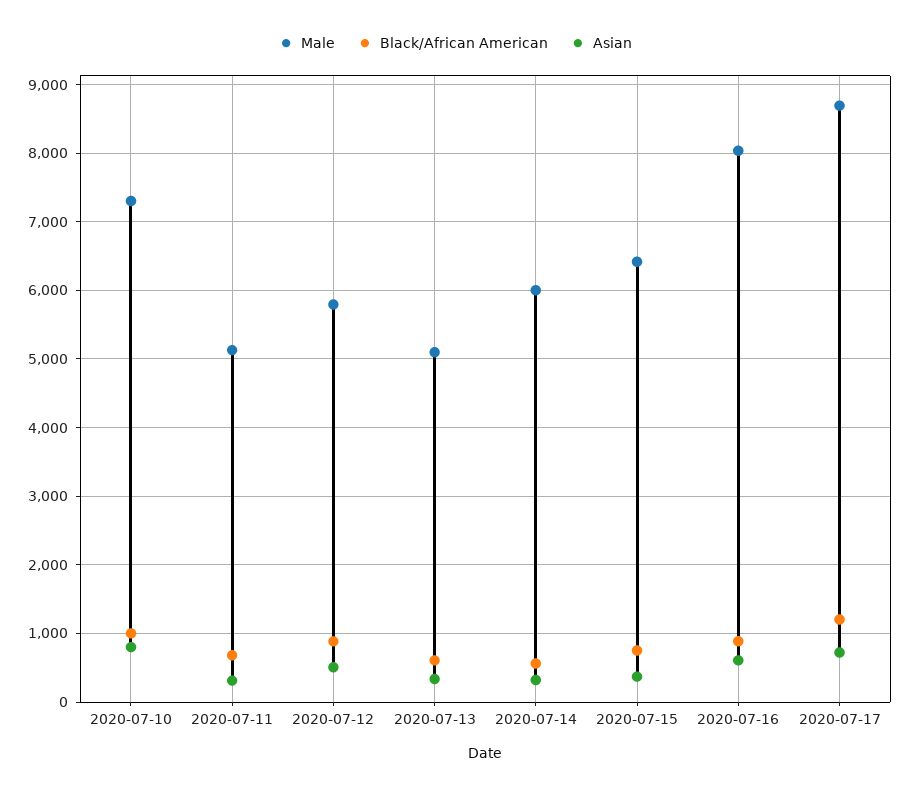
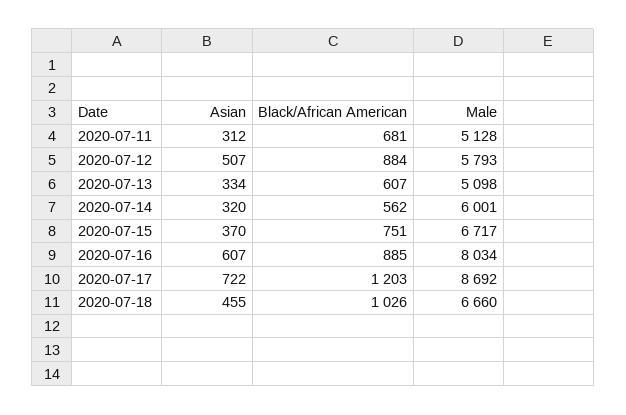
Male, 2020-07-10: 7300 -> none
Black/African American, 2020-07-10: 1000 -> none
Asian, 2020-07-10: 800 -> none
Male, 2020-07-15: 6400 -> 6717
Asian, 2020-07-18: none -> 455
Black/African American, 2020-07-18: none -> 1026
Male, 2020-07-18: none -> 6660

